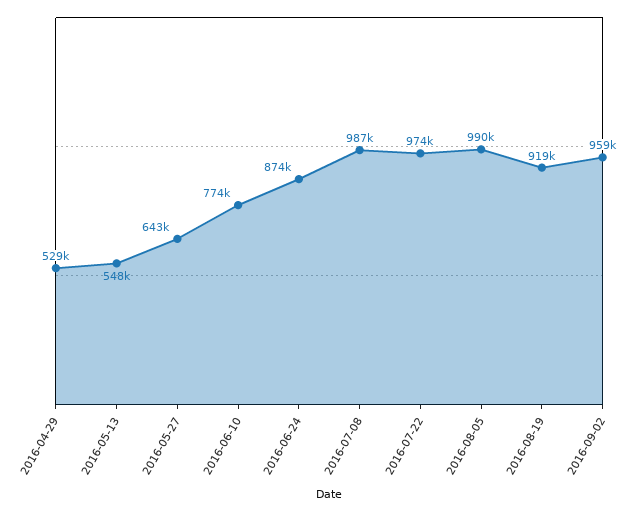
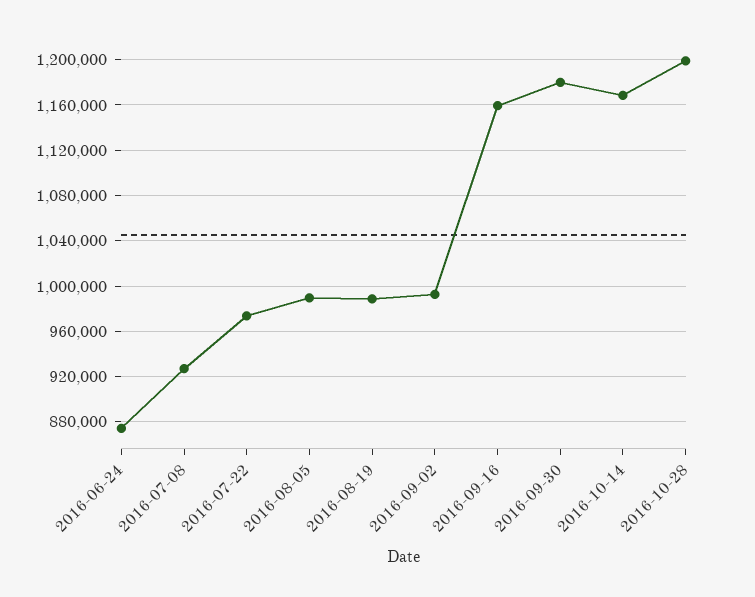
2016-04-29: 529000 -> none
2016-05-13: 548000 -> none
2016-05-27: 643000 -> none
2016-06-10: 774000 -> none
2016-07-08: 987000 -> 930000
2016-08-19: 919000 -> 990000
2016-09-02: 959000 -> 990000
2016-09-16: none -> 1160000
2016-09-30: none -> 1180000
2016-10-14: none -> 1170000
2016-10-28: none -> 1200000

